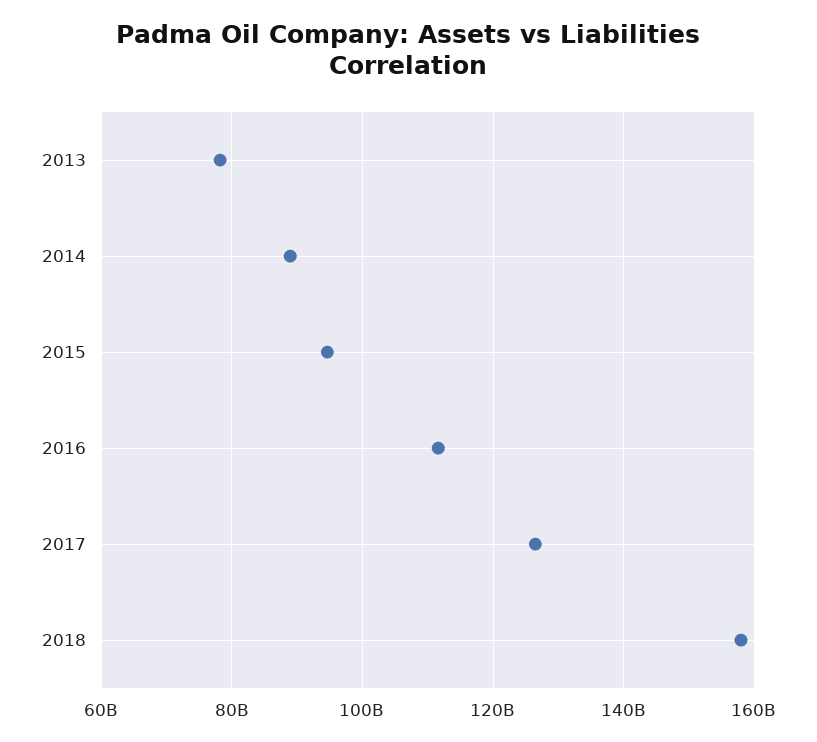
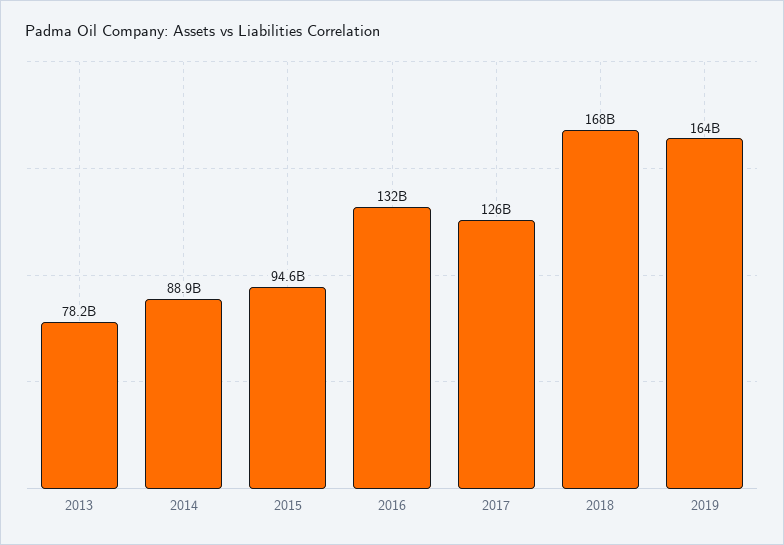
2016: 112000000000 -> 132000000000
2018: 158000000000 -> 168000000000
2019: none -> 164000000000

